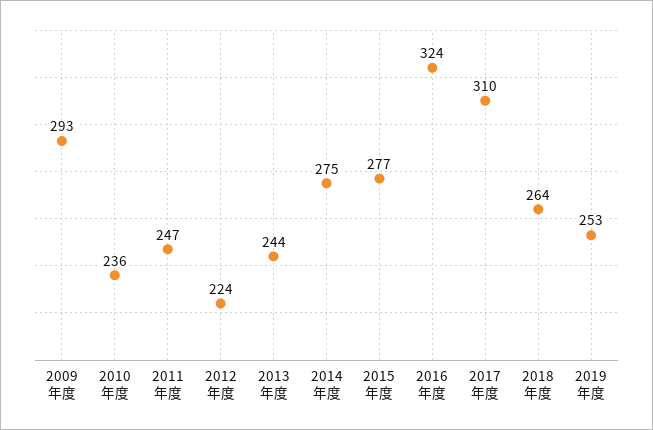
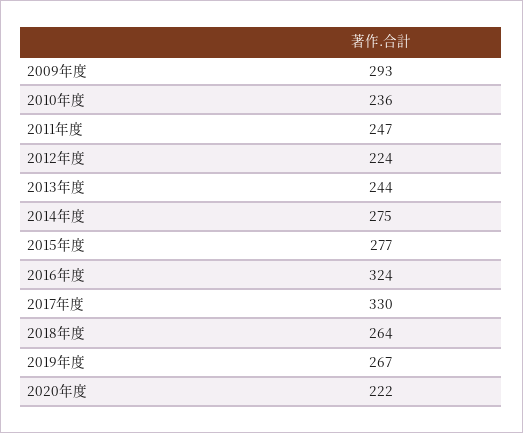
2017年度: 310 -> 330
2019年度: 253 -> 267
2020年度: none -> 222

